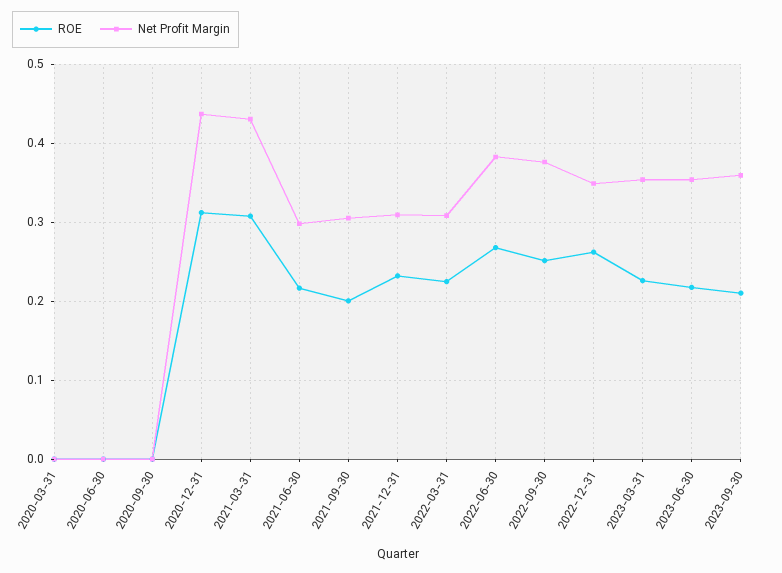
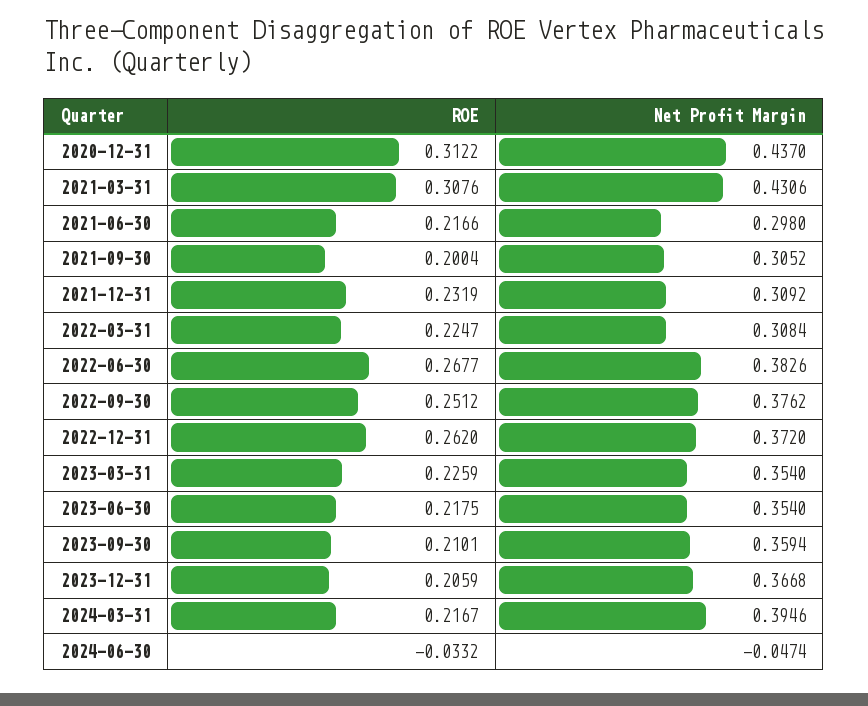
ROE, 2020-03-31: 0 -> none
Net Profit Margin, 2020-03-31: 0 -> none
ROE, 2020-06-30: 0 -> none
Net Profit Margin, 2020-06-30: 0 -> none
ROE, 2020-09-30: 0 -> none
Net Profit Margin, 2020-09-30: 0 -> none
Net Profit Margin, 2022-12-31: 0.35 -> 0.372
ROE, 2023-12-31: none -> 0.2059
Net Profit Margin, 2023-12-31: none -> 0.3668
ROE, 2024-03-31: none -> 0.2167
Net Profit Margin, 2024-03-31: none -> 0.3946
ROE, 2024-06-30: none -> -0.0332
Net Profit Margin, 2024-06-30: none -> -0.0474

